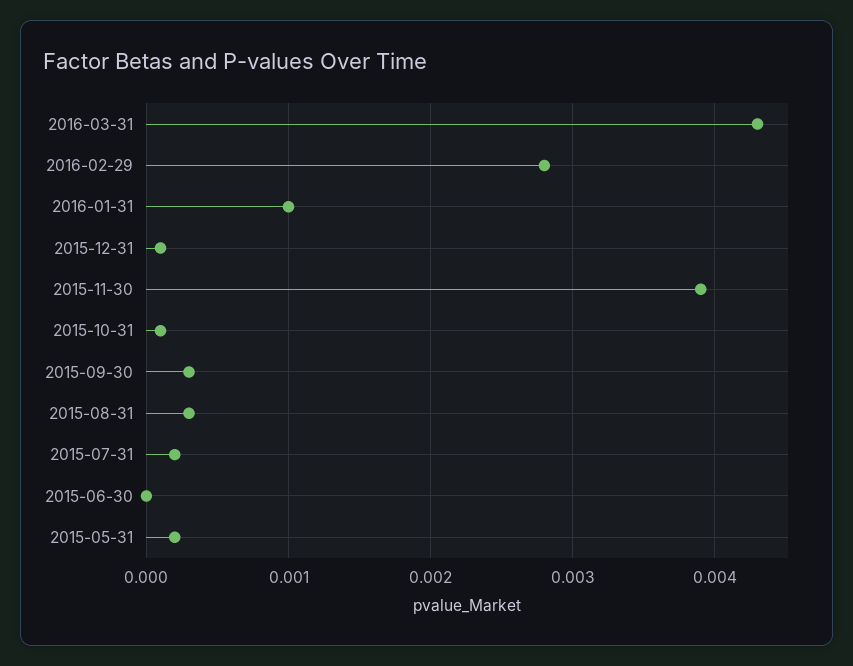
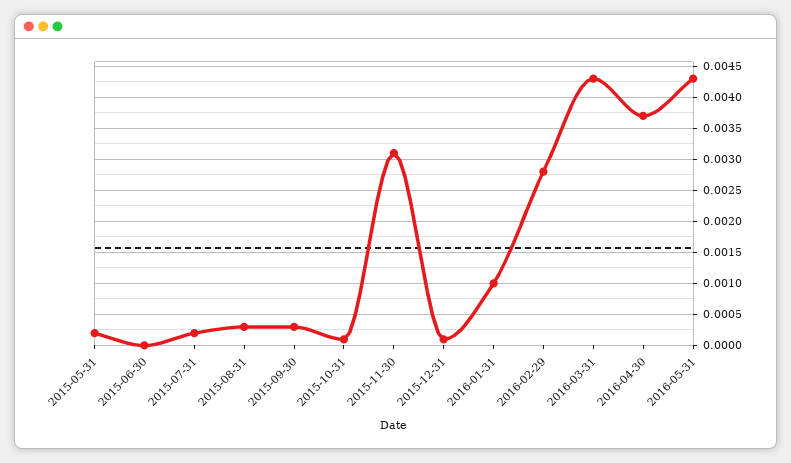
2015-11-30: 0.0039 -> 0.0031
2016-04-30: none -> 0.0037
2016-05-31: none -> 0.0043

